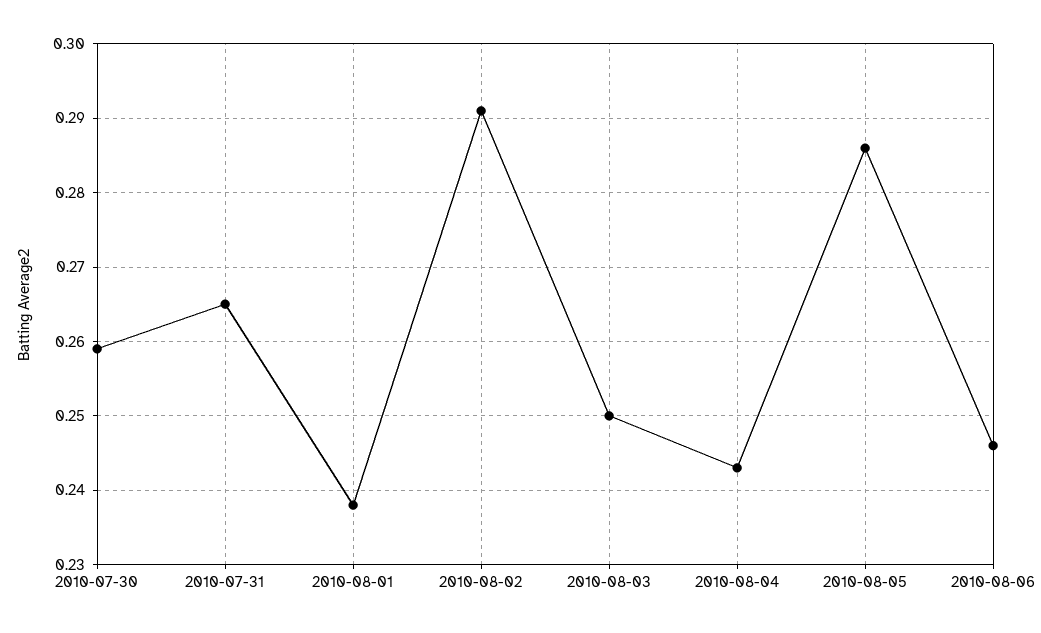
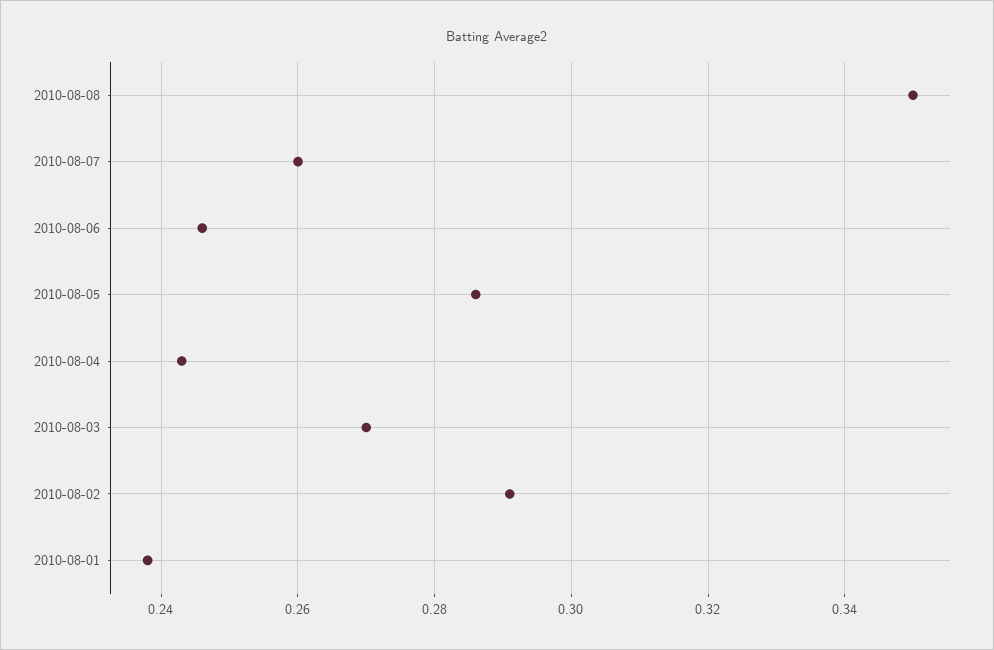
2010-07-30: 0.259 -> none
2010-07-31: 0.265 -> none
2010-08-03: 0.25 -> 0.27
2010-08-08: none -> 0.35
2010-08-07: none -> 0.26

